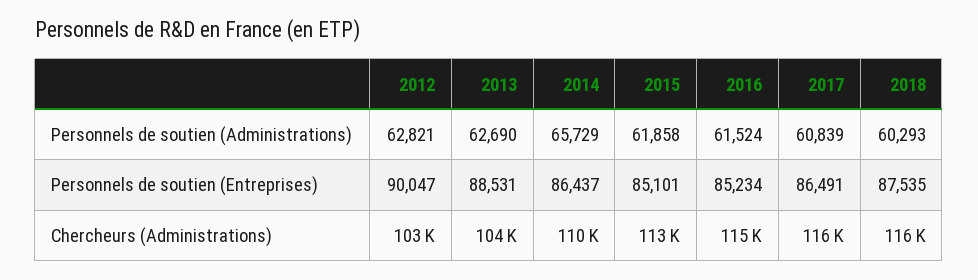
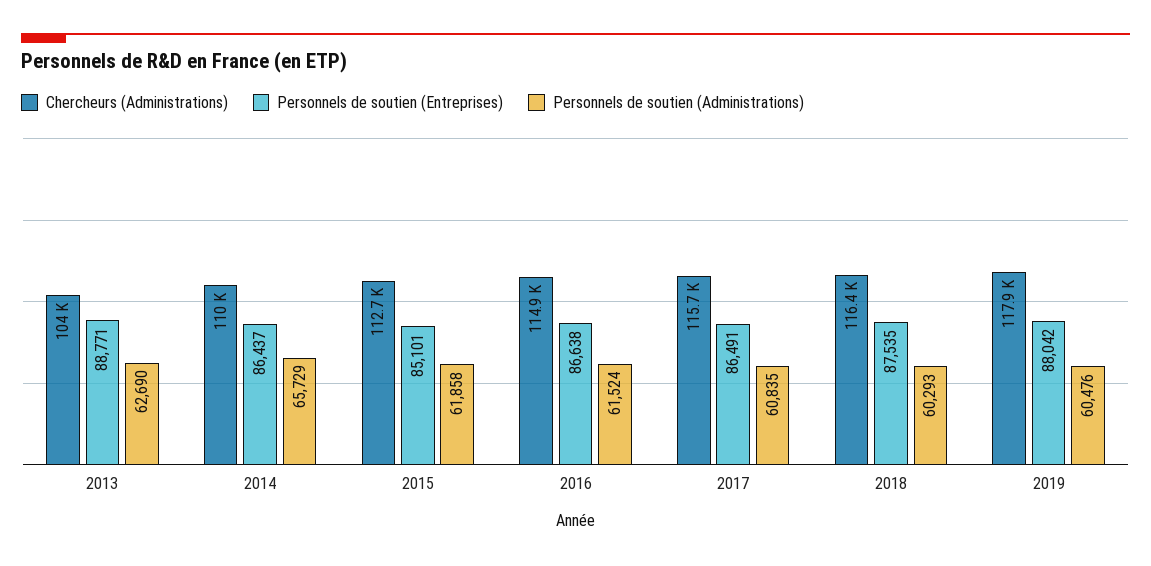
Personnels de soutien (Administrations), 2012: 62821 -> none
Personnels de soutien (Administrations), 2017: 60839 -> 60835
Personnels de soutien (Entreprises), 2012: 90047 -> none
Personnels de soutien (Entreprises), 2013: 88531 -> 88771
Personnels de soutien (Entreprises), 2016: 85234 -> 86638
Chercheurs (Administrations), 2012: 103000 -> none
Chercheurs (Administrations), 2019: none -> 117900
Personnels de soutien (Entreprises), 2019: none -> 88042
Personnels de soutien (Administrations), 2019: none -> 60476

